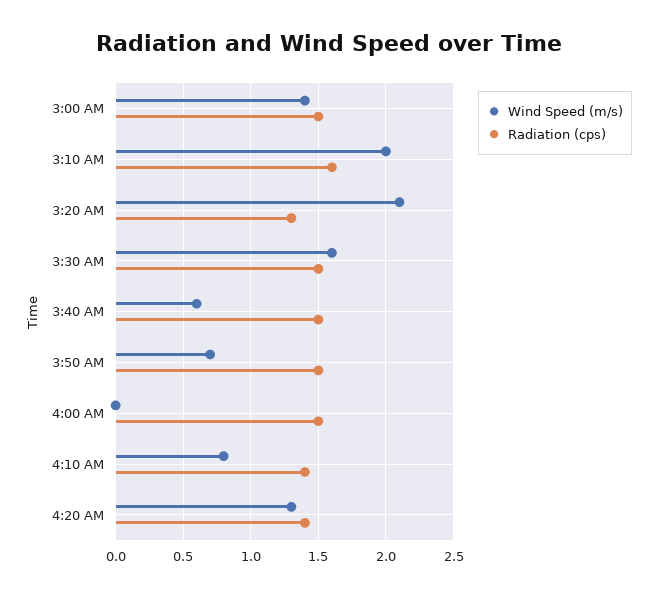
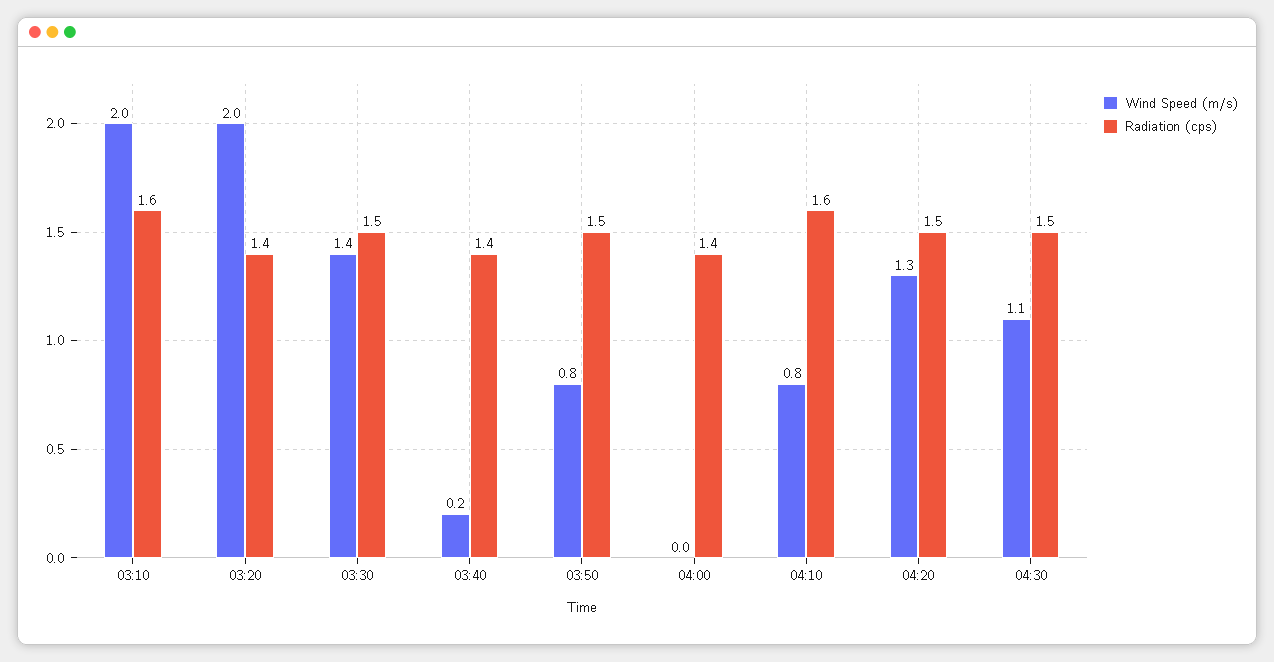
Wind Speed (m/s), 3:00 AM: 1.4 -> none
Radiation (cps), 3:00 AM: 1.5 -> none
Wind Speed (m/s), 3:20 AM: 2.1 -> 2
Radiation (cps), 3:20 AM: 1.3 -> 1.4
Wind Speed (m/s), 3:30 AM: 1.6 -> 1.4
Wind Speed (m/s), 3:40 AM: 0.6 -> 0.2
Radiation (cps), 3:40 AM: 1.5 -> 1.4
Wind Speed (m/s), 3:50 AM: 0.7 -> 0.8
Radiation (cps), 4:00 AM: 1.5 -> 1.4
Radiation (cps), 4:10 AM: 1.4 -> 1.6
Radiation (cps), 4:20 AM: 1.4 -> 1.5
Wind Speed (m/s), 04:30: none -> 1.1
Radiation (cps), 04:30: none -> 1.5

